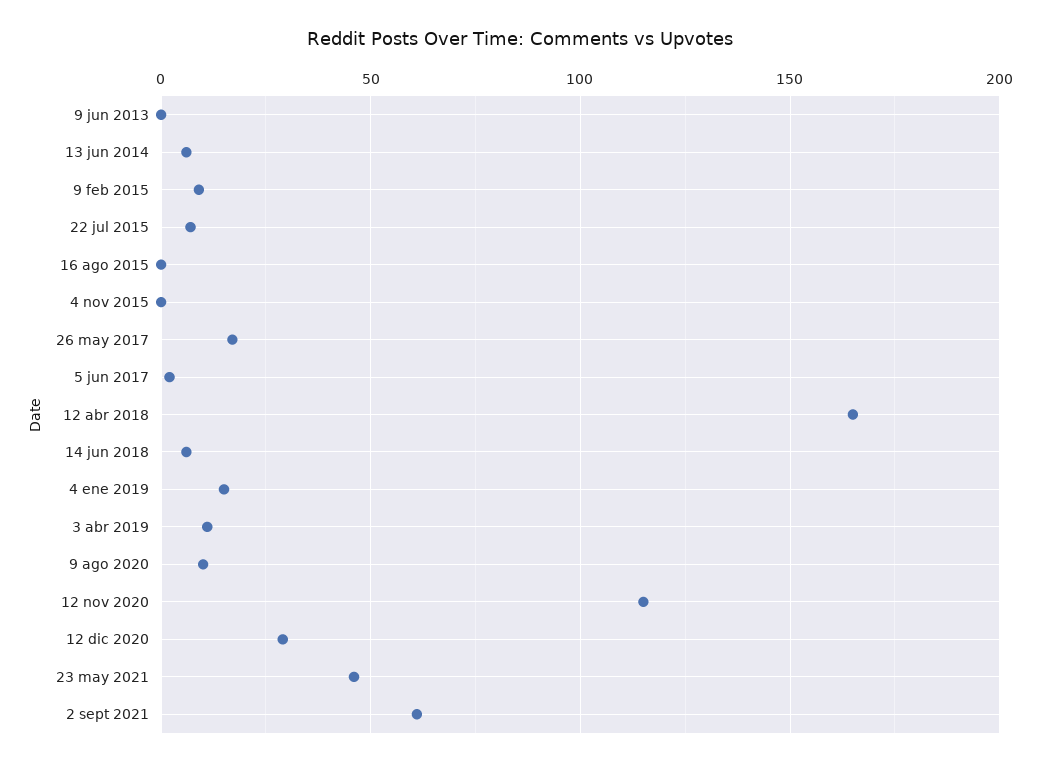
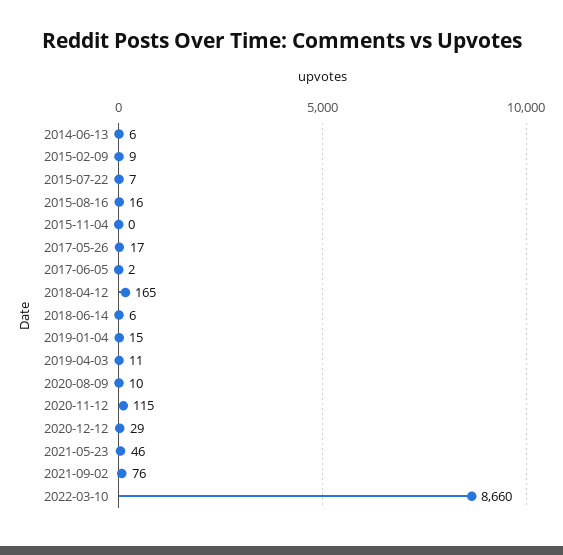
9 jun 2013: 0 -> none
16 ago 2015: 0 -> 16
2 sept 2021: 60 -> 76
2022-03-10: none -> 8660

